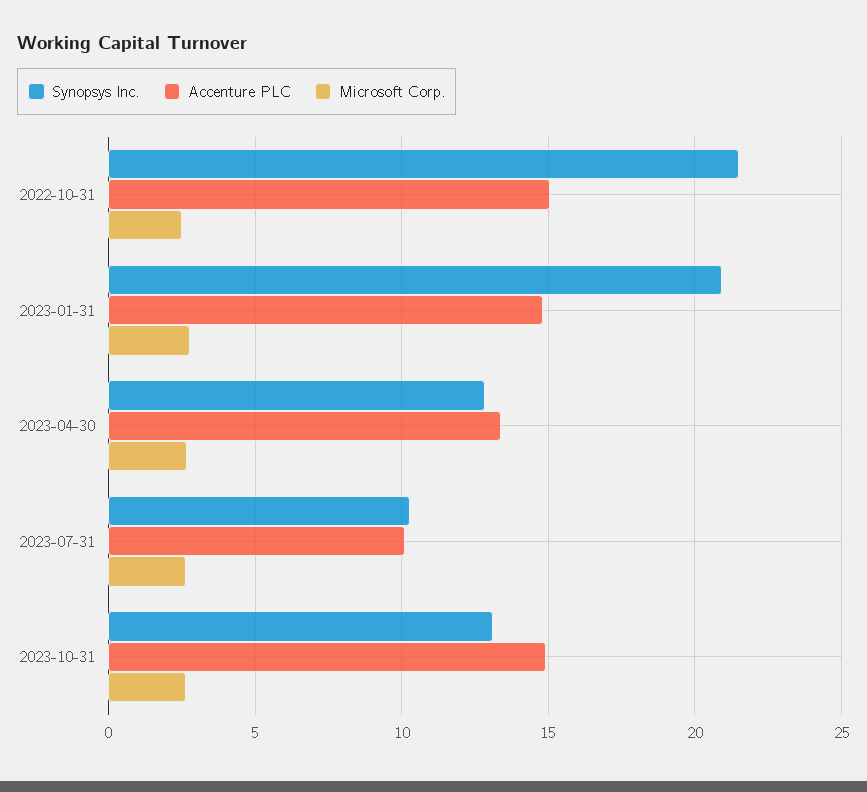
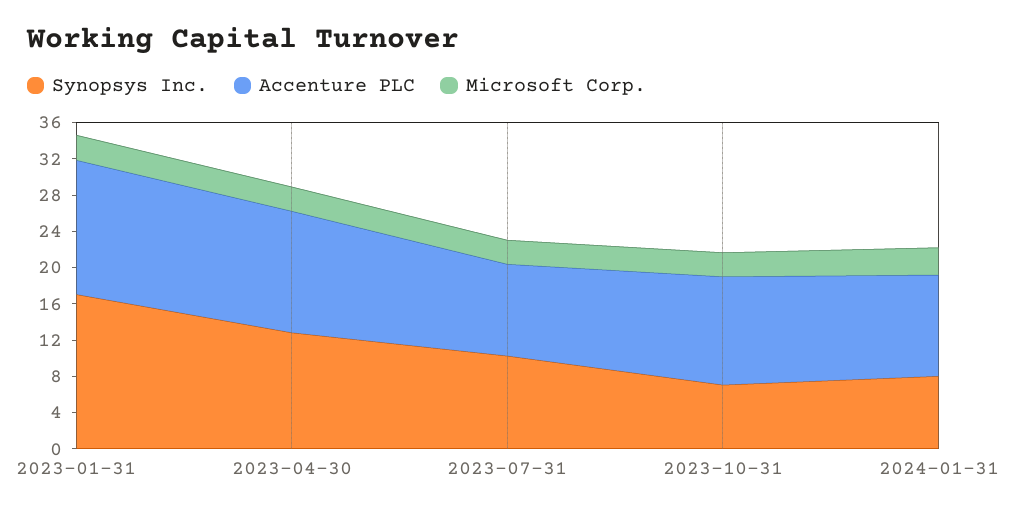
Synopsys Inc., 2022-10-31: 21.5 -> none
Accenture PLC, 2022-10-31: 15 -> none
Microsoft Corp., 2022-10-31: 2.5 -> none
Synopsys Inc., 2023-01-31: 21 -> 17
Synopsys Inc., 2023-10-31: 13 -> 7
Accenture PLC, 2023-10-31: 15 -> 12
Synopsys Inc., 2024-01-31: none -> 8
Accenture PLC, 2024-01-31: none -> 11
Microsoft Corp., 2024-01-31: none -> 3

